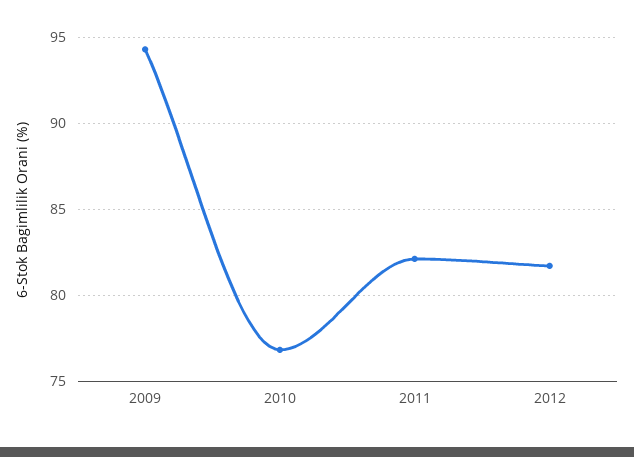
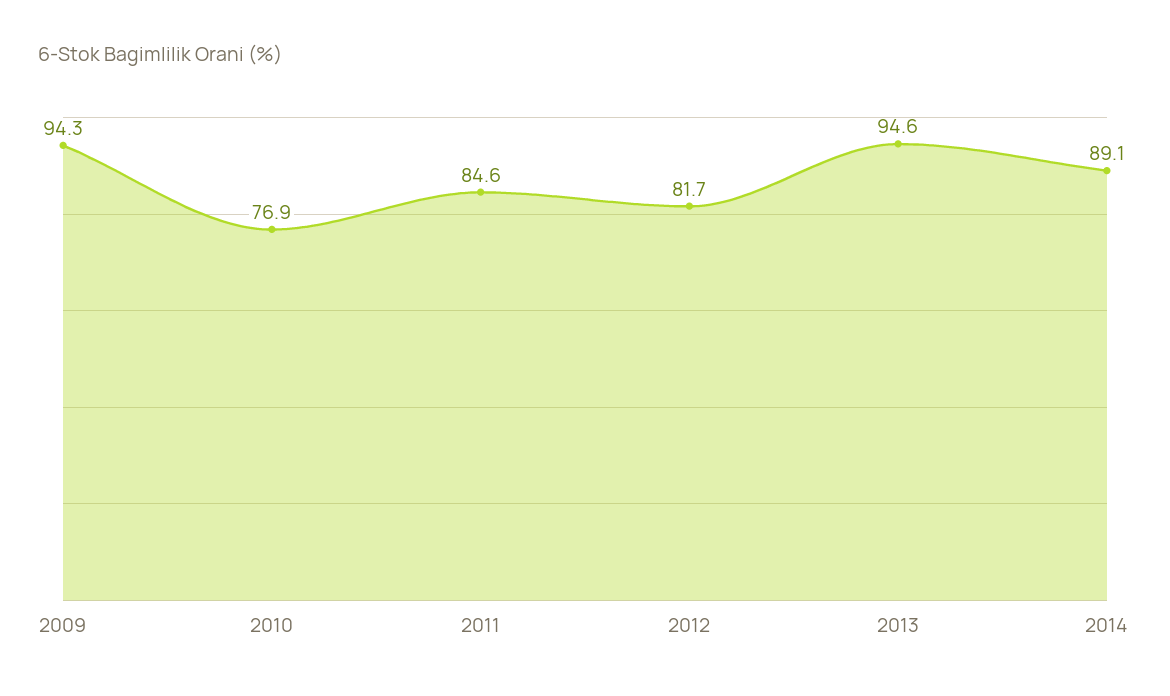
2011: 82 -> 84.6
2013: none -> 94.6
2014: none -> 89.1

